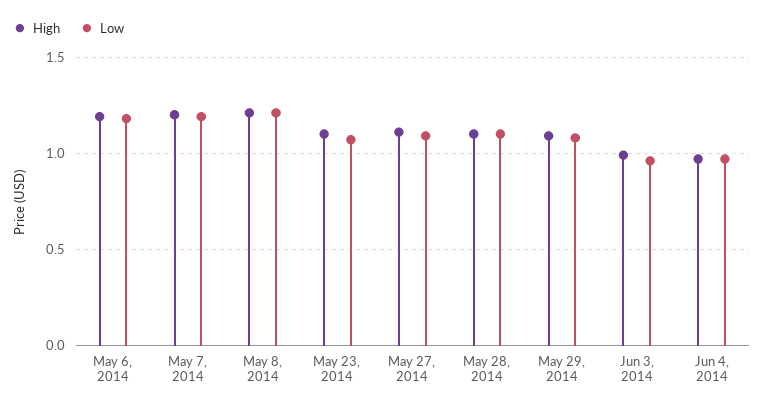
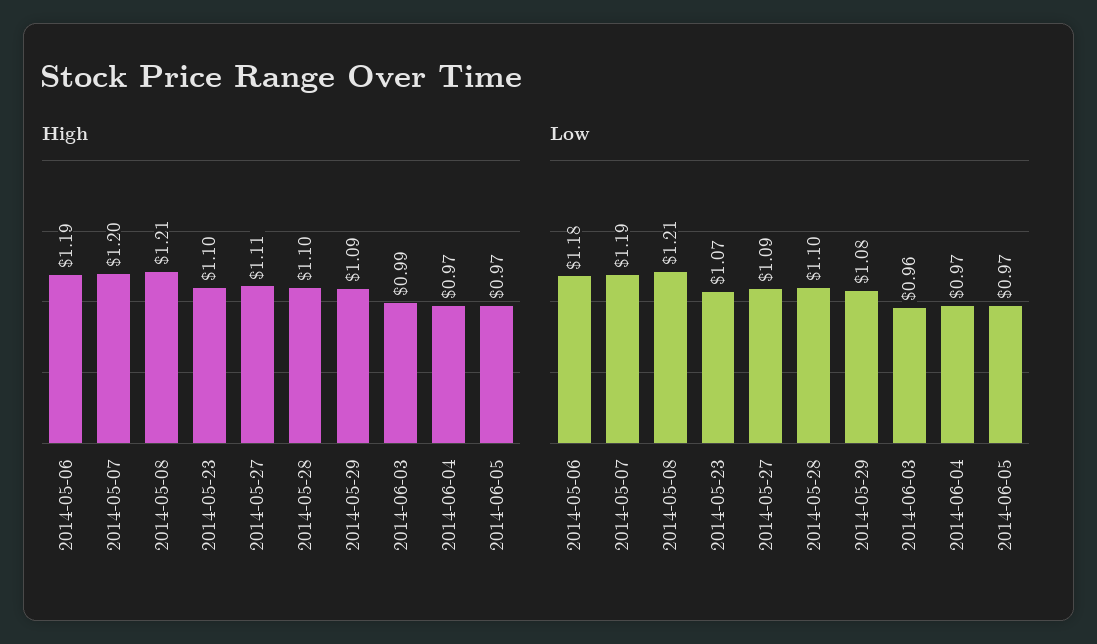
High, 2014-06-05: none -> 0.97
Low, 2014-06-05: none -> 0.97

